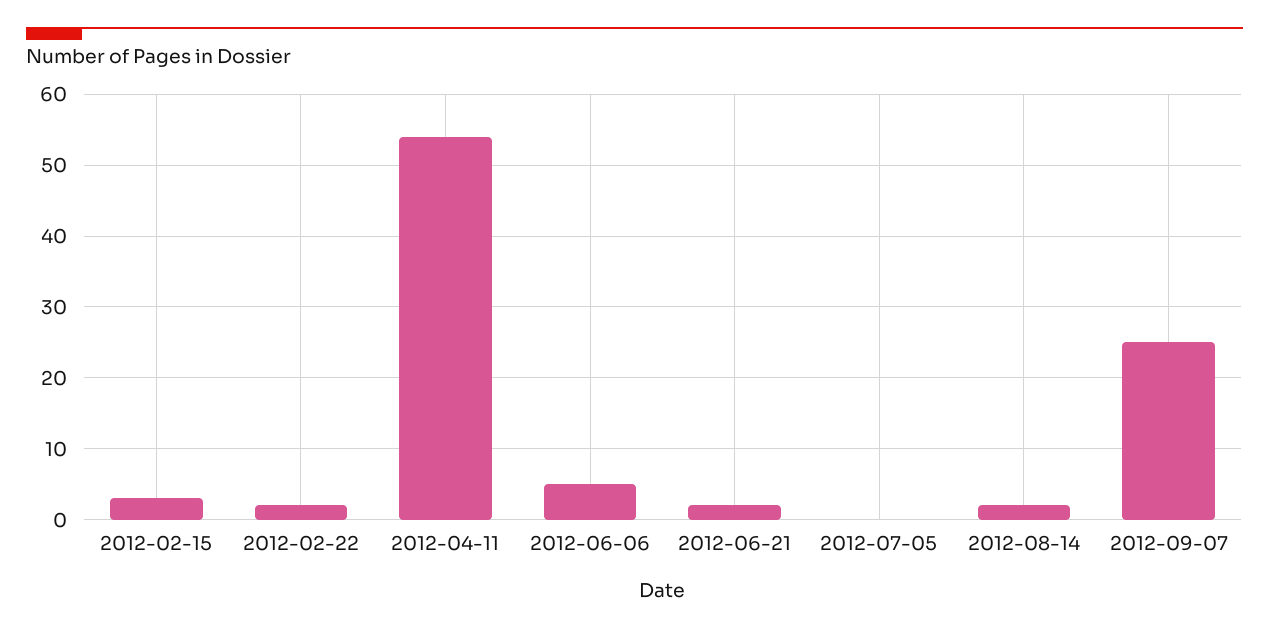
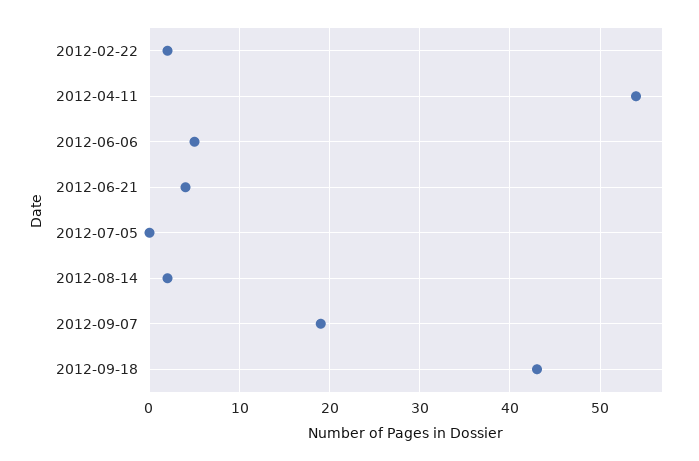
2012-02-15: 3 -> none
2012-06-21: 2 -> 4
2012-09-07: 25 -> 19
2012-09-18: none -> 43

